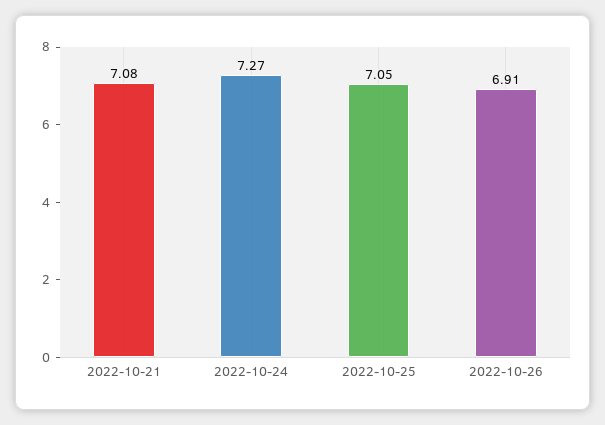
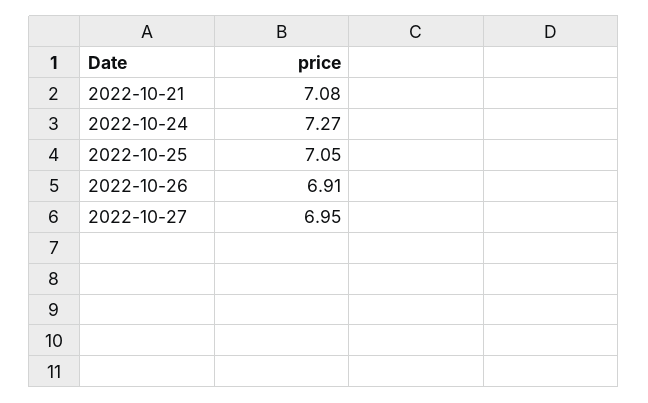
2022-10-27: none -> 6.95

